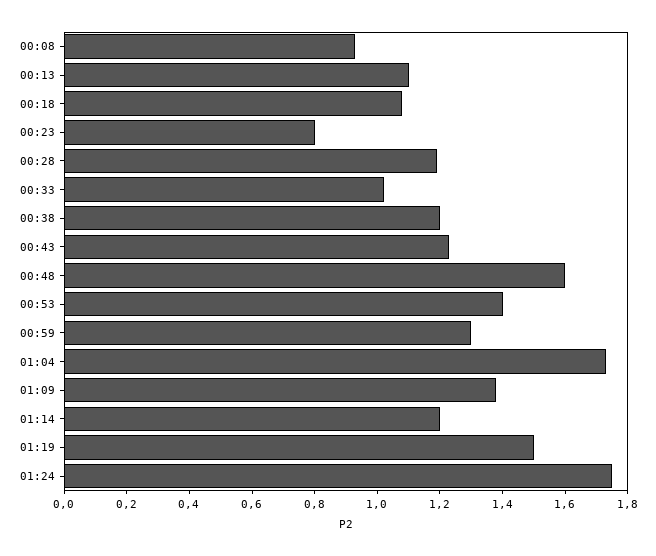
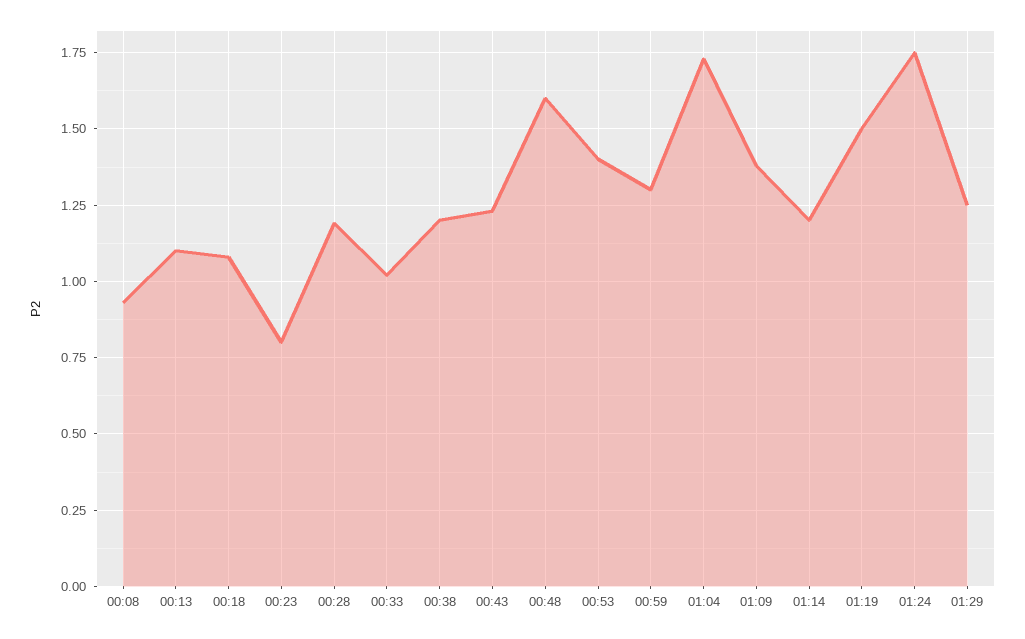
01:29: none -> 1.25

